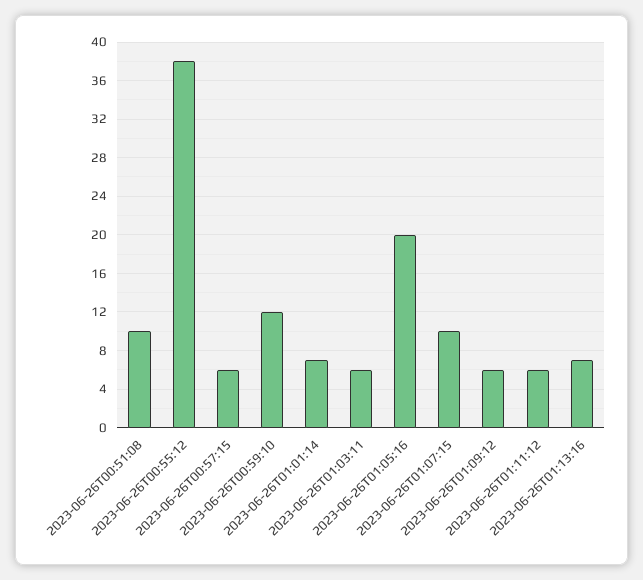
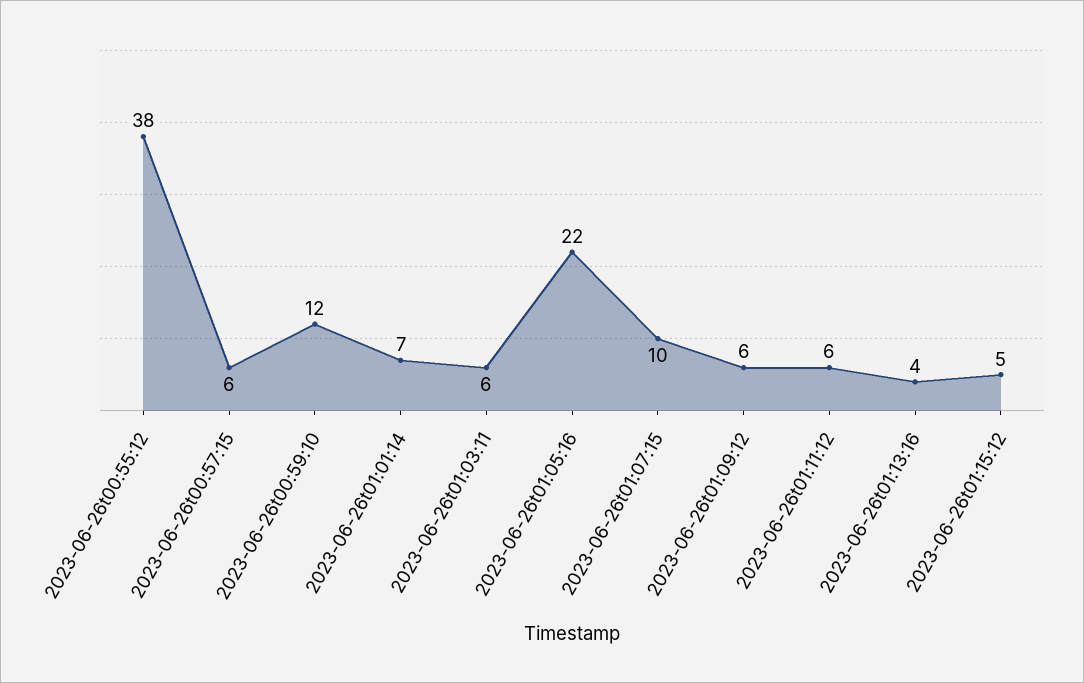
2023-06-26T00:51:08: 10 -> none
2023-06-26T01:05:16: 20 -> 22
2023-06-26T01:13:16: 7 -> 4
2023-06-26t01:15:12: none -> 5

